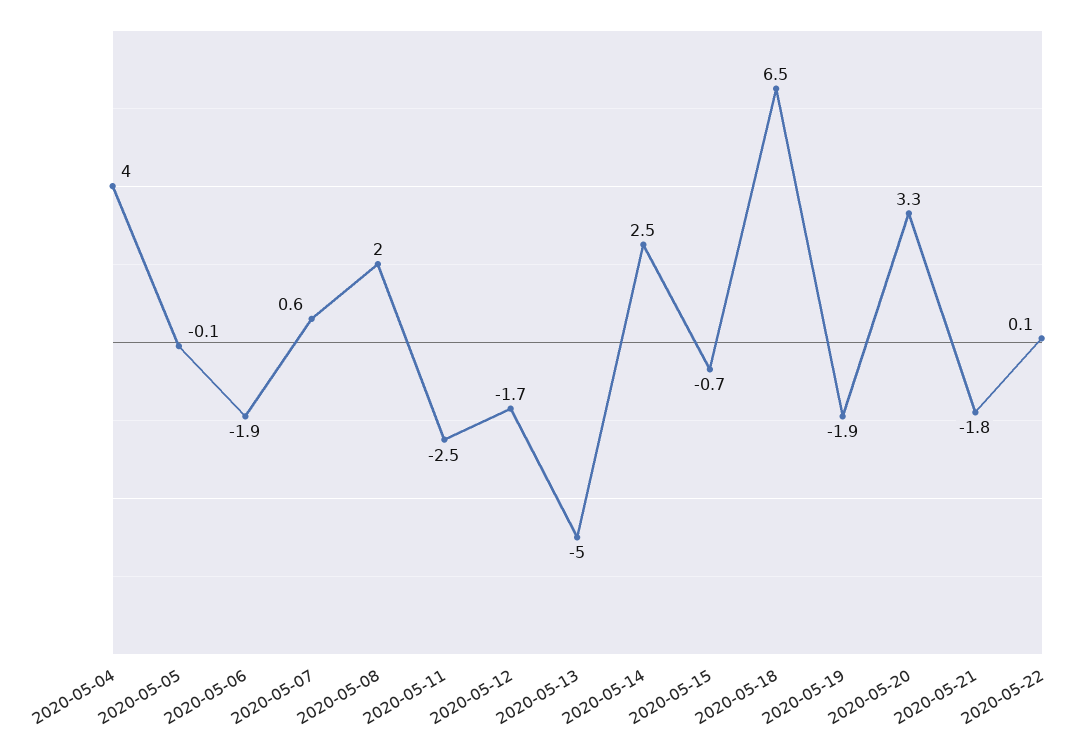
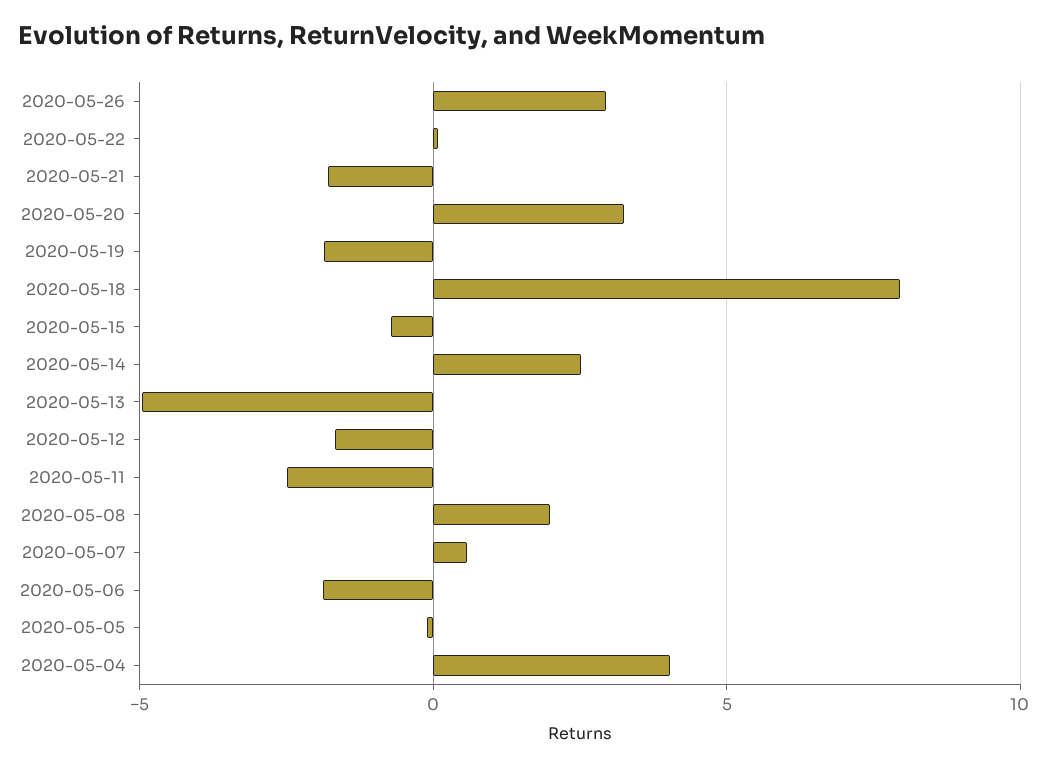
2020-05-18: 6.5 -> 8
2020-05-26: none -> 3

